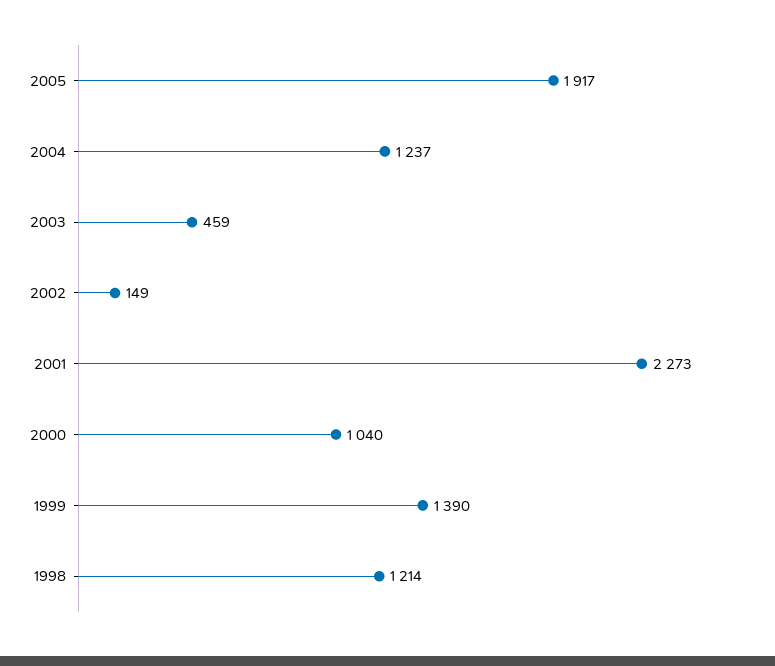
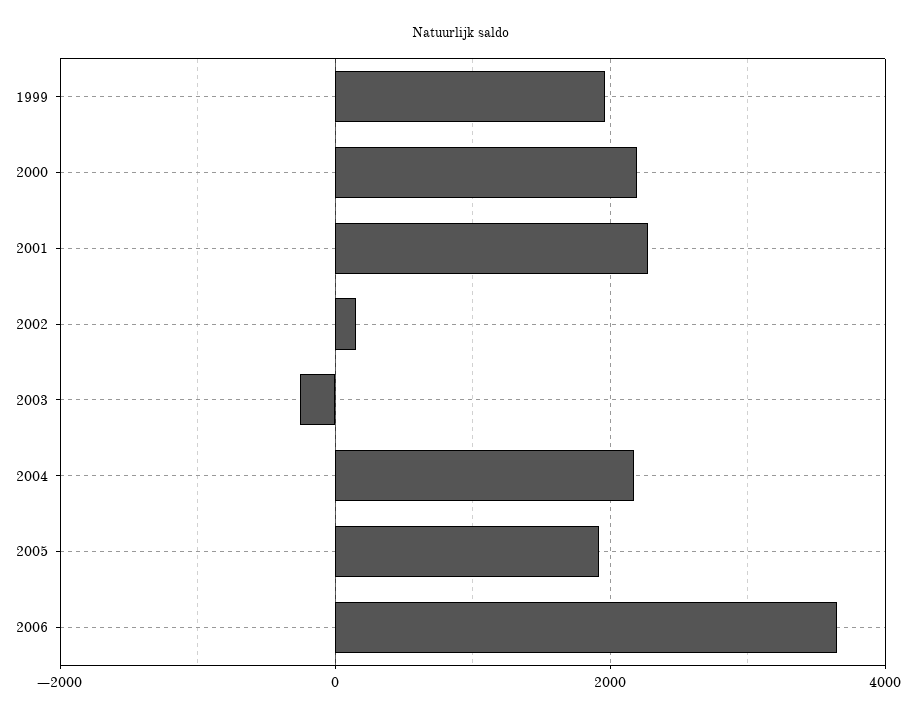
2004: 1237 -> 2200
2003: 459 -> -200
2000: 1040 -> 2200
1999: 1390 -> 2000
1998: 1214 -> none
2006: none -> 3600

